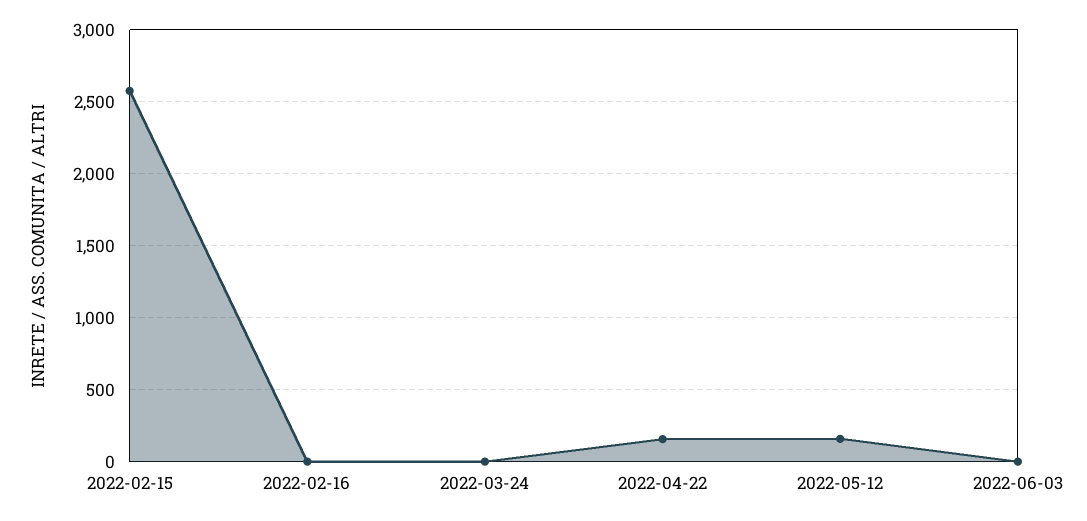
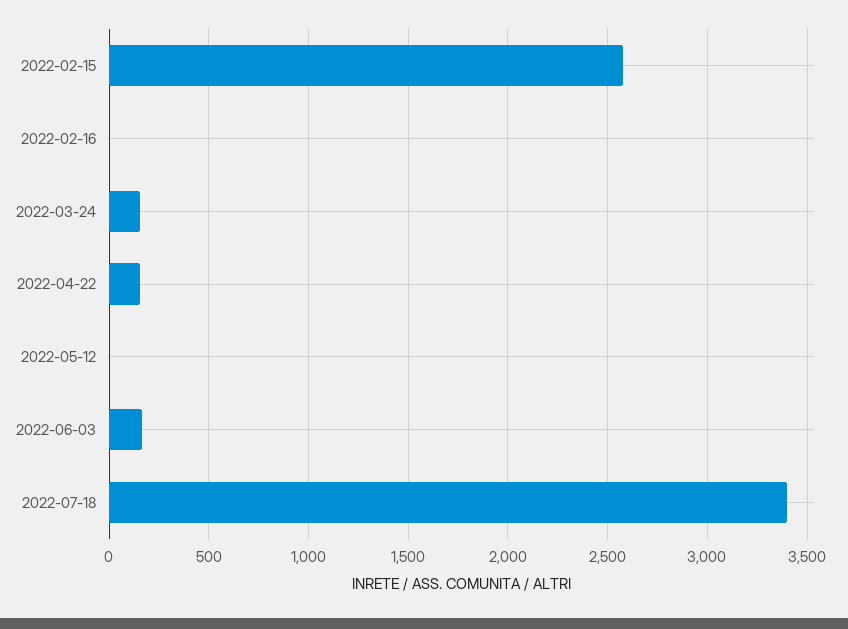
2022-03-24: 0 -> 150
2022-05-12: 150 -> 0
2022-06-03: 0 -> 150
2022-07-18: none -> 3400

